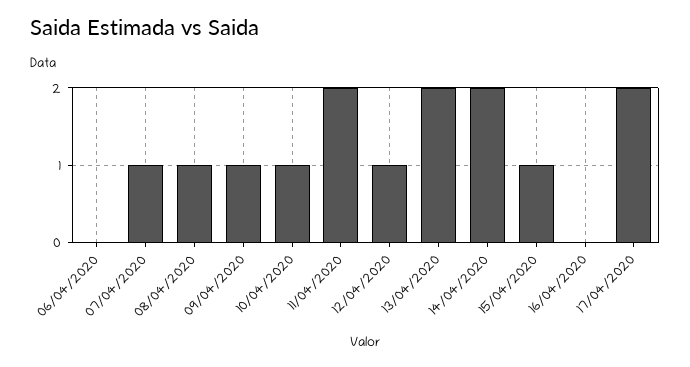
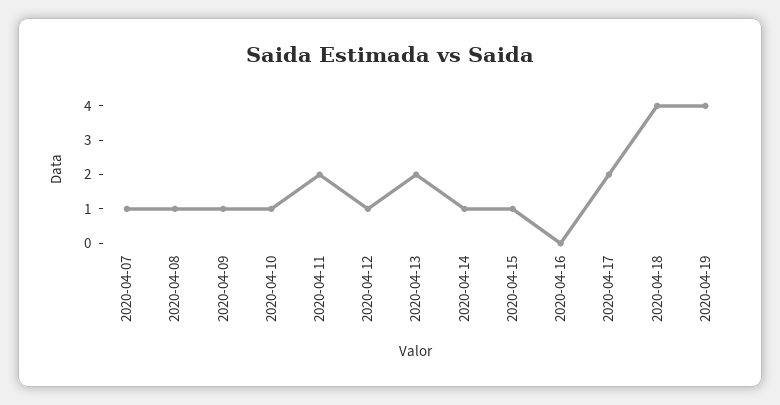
06/04/2020: 0 -> none
14/04/2020: 2 -> 1
2020-04-18: none -> 4
2020-04-19: none -> 4

